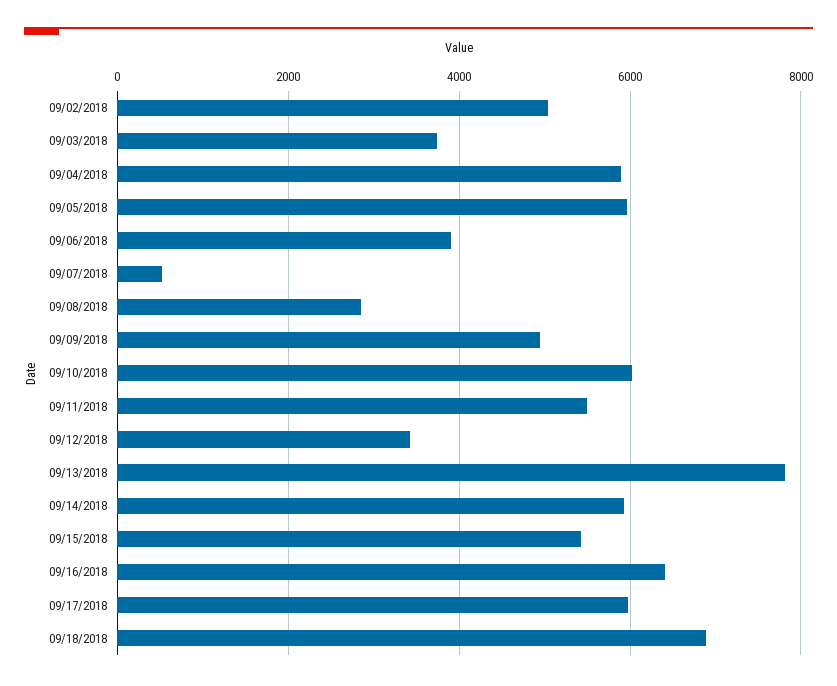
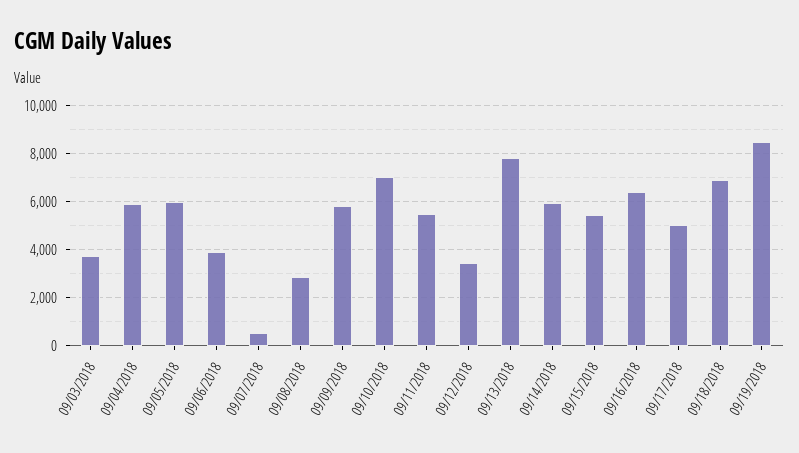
09/02/2018: 5000 -> none
09/09/2018: 5000 -> 5750
09/10/2018: 6000 -> 7000
09/17/2018: 6000 -> 5000
09/19/2018: none -> 8500

